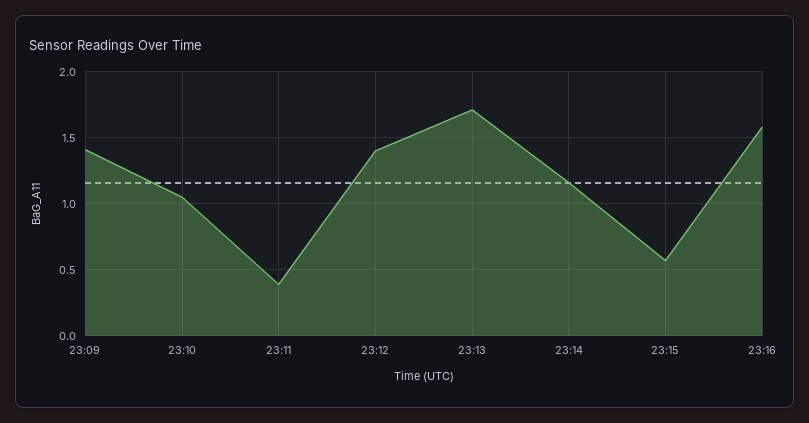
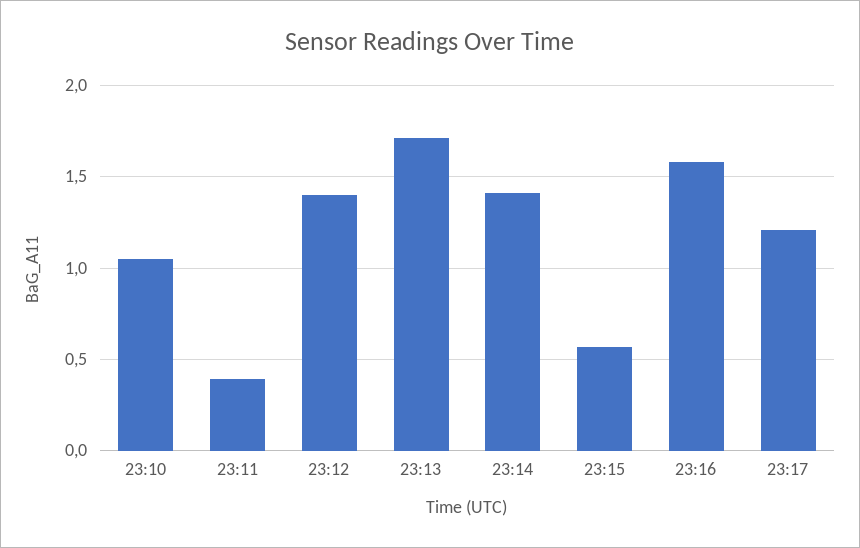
23:09: 1.4 -> none
23:14: 1.15 -> 1.4
23:17: none -> 1.2

